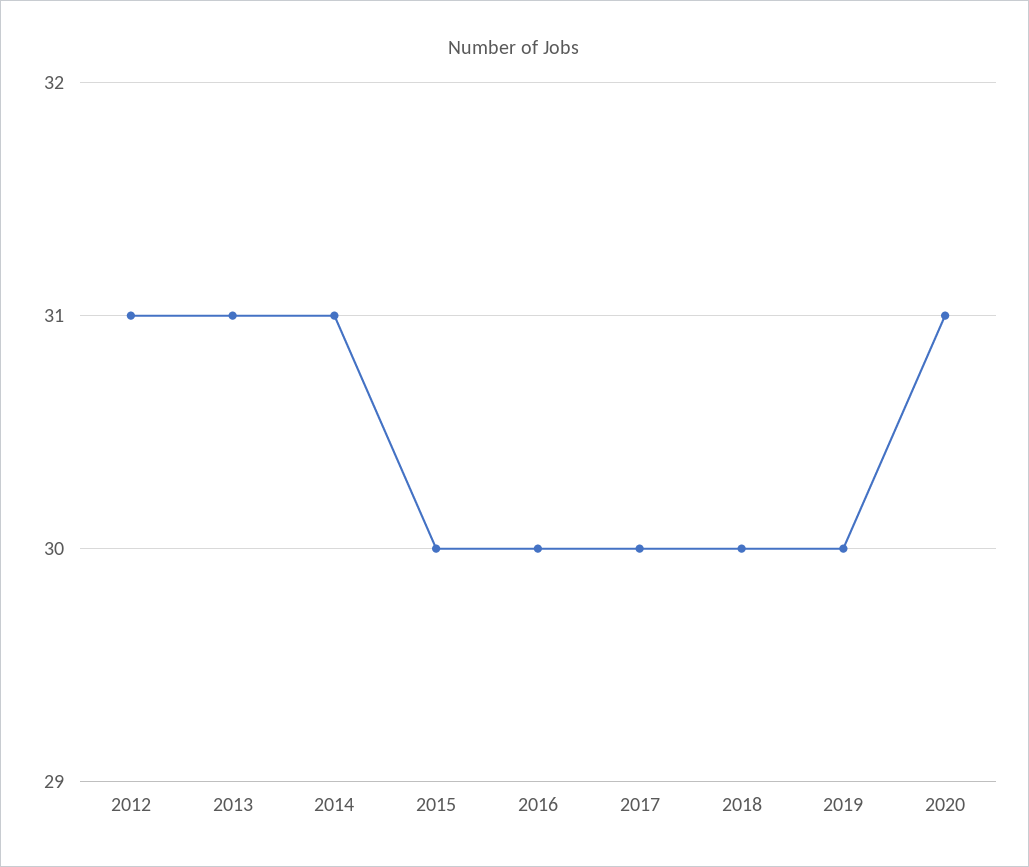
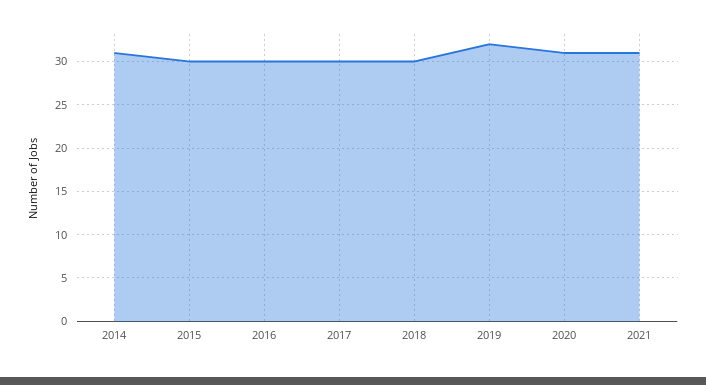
2012: 31 -> none
2013: 31 -> none
2019: 30 -> 32
2021: none -> 31

